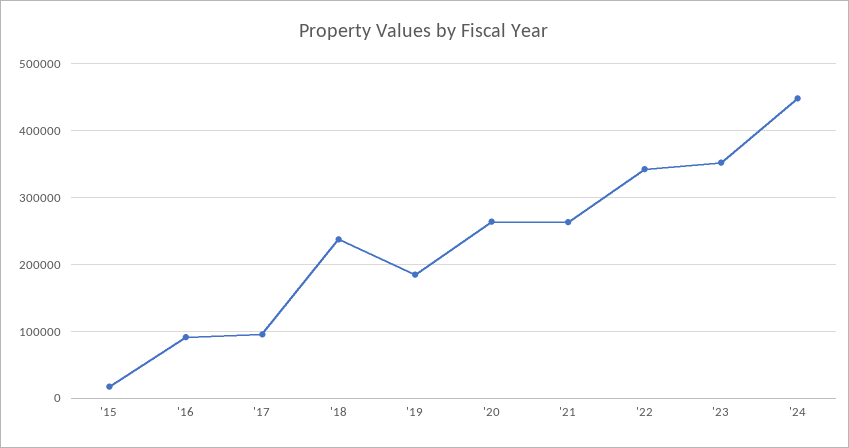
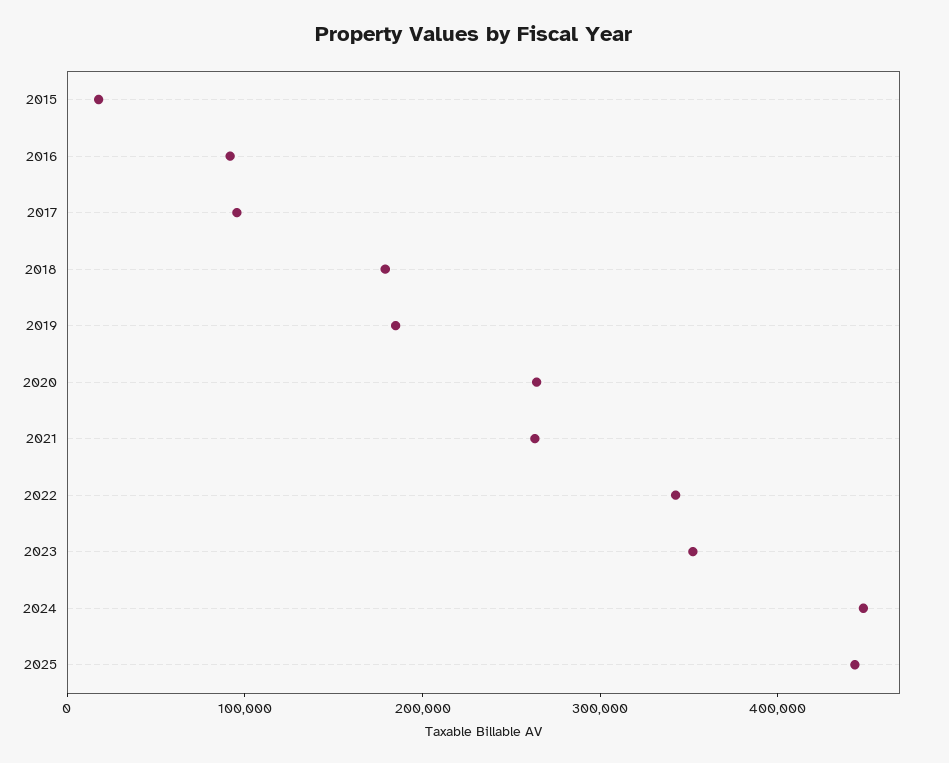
'18: 240000 -> 180000
2025: none -> 440000

